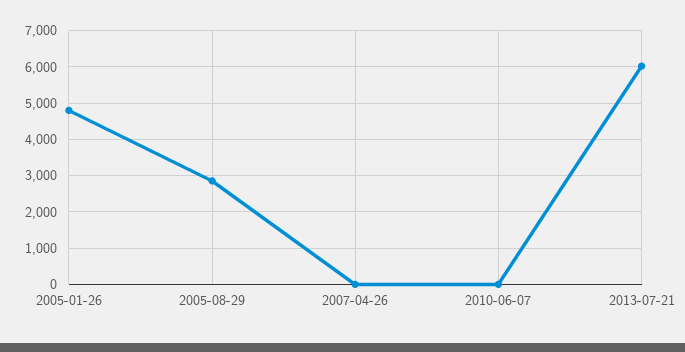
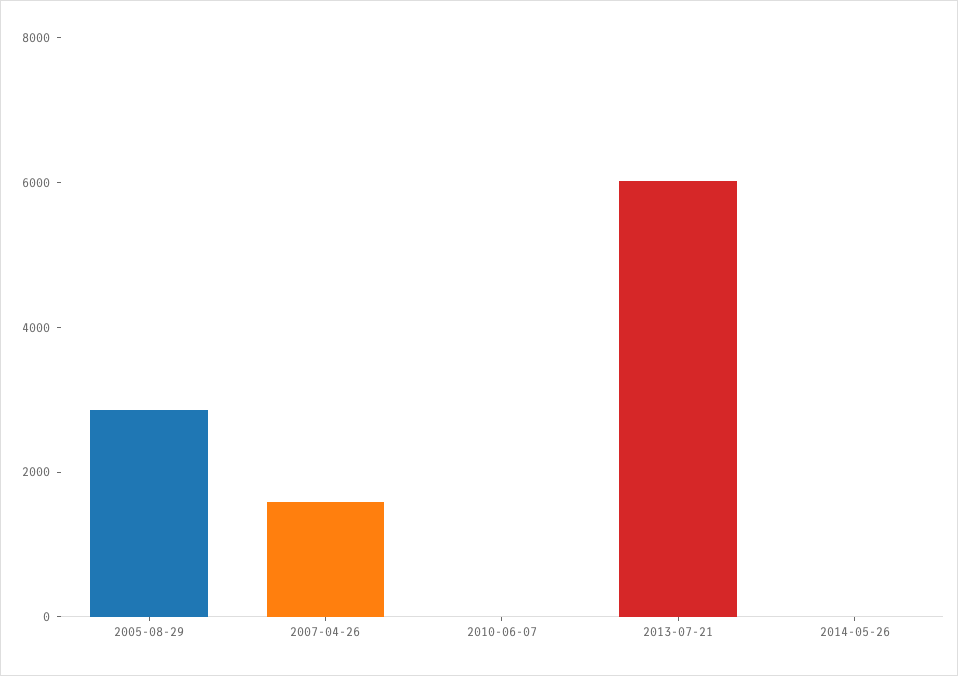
2005-01-26: 4800 -> none
2007-04-26: 0 -> 1500
2014-05-26: none -> 0

